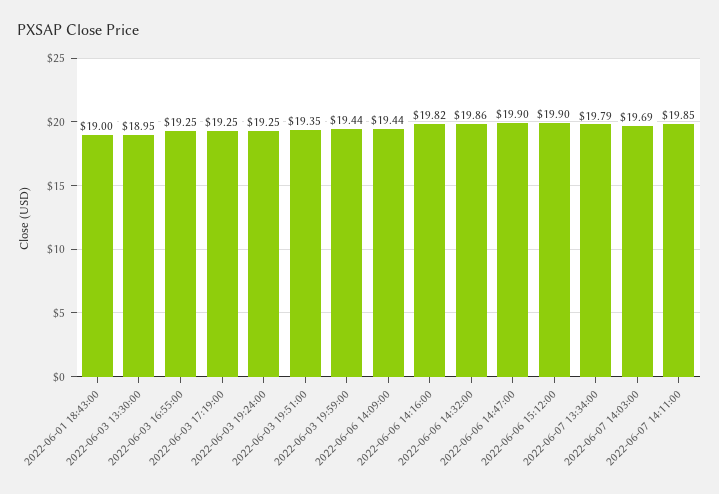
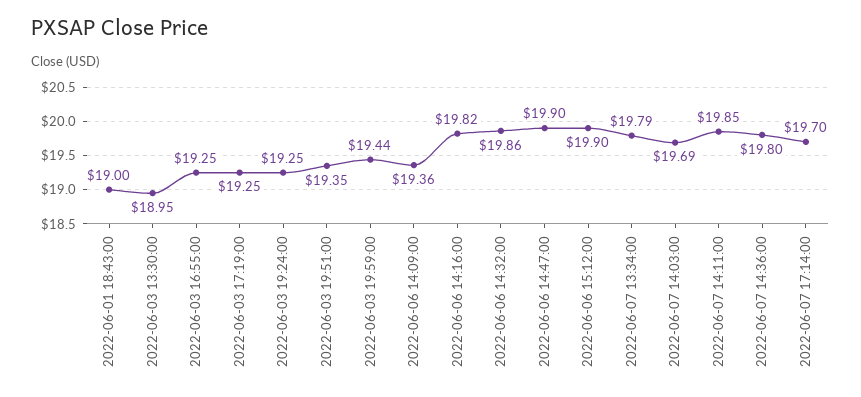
2022-06-06 14:09:00: 19.44 -> 19.36
2022-06-07 14:36:00: none -> 19.8
2022-06-07 17:14:00: none -> 19.7

